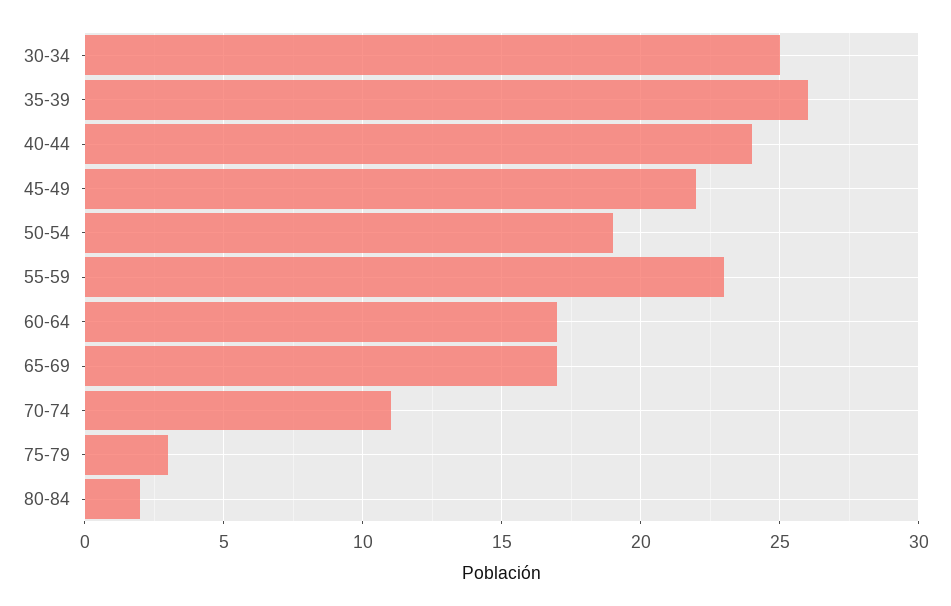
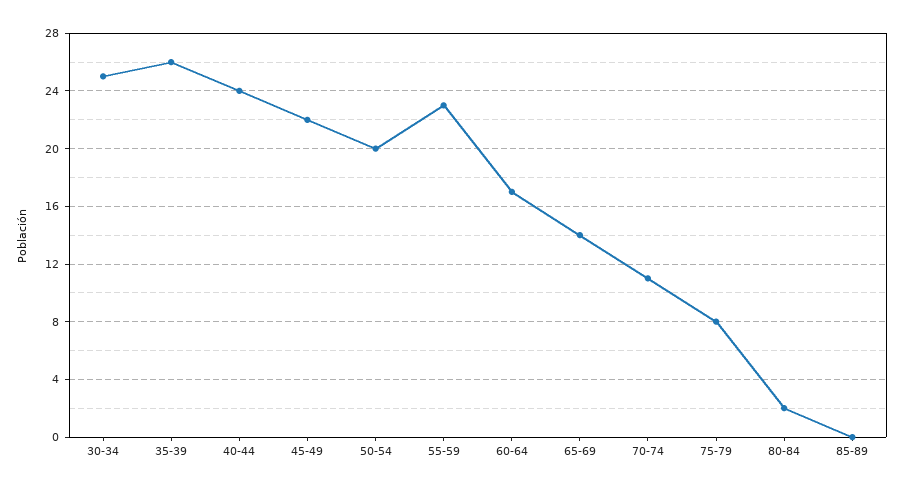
50-54: 19 -> 20
65-69: 17 -> 14
75-79: 3 -> 8
85-89: none -> 0

